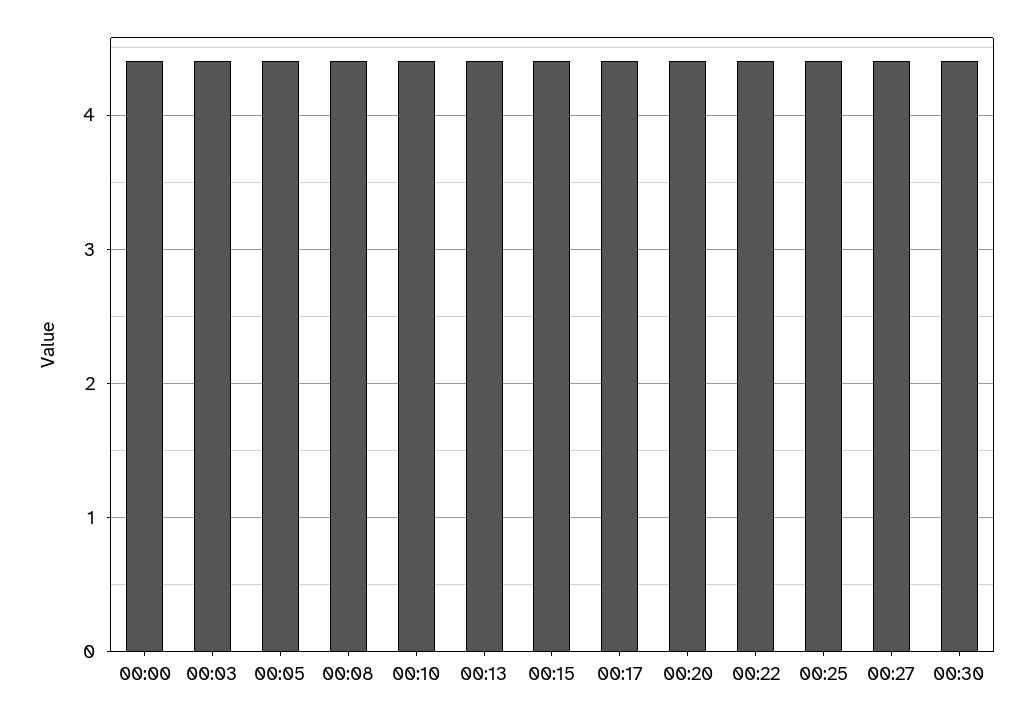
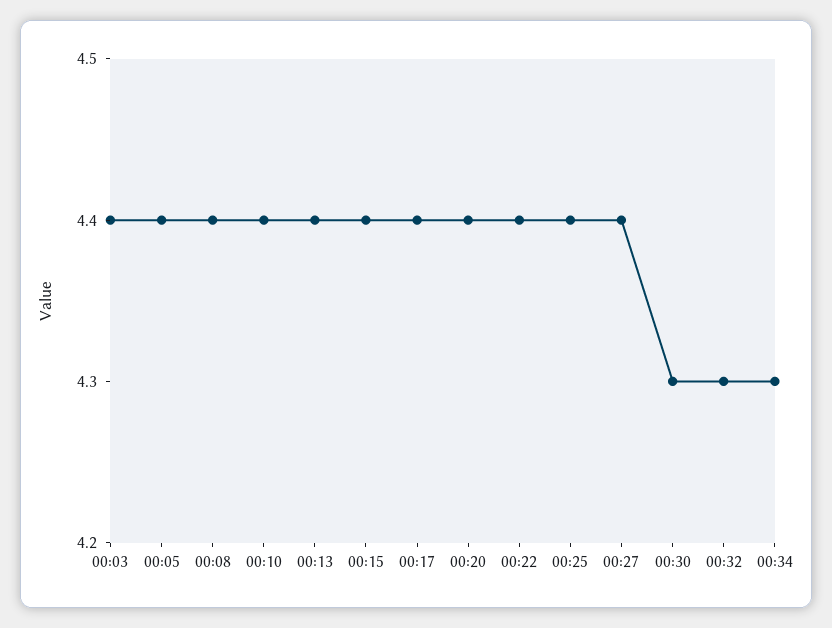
00:00: 4.4 -> none
00:30: 4.4 -> 4.3
00:32: none -> 4.3
00:34: none -> 4.3

